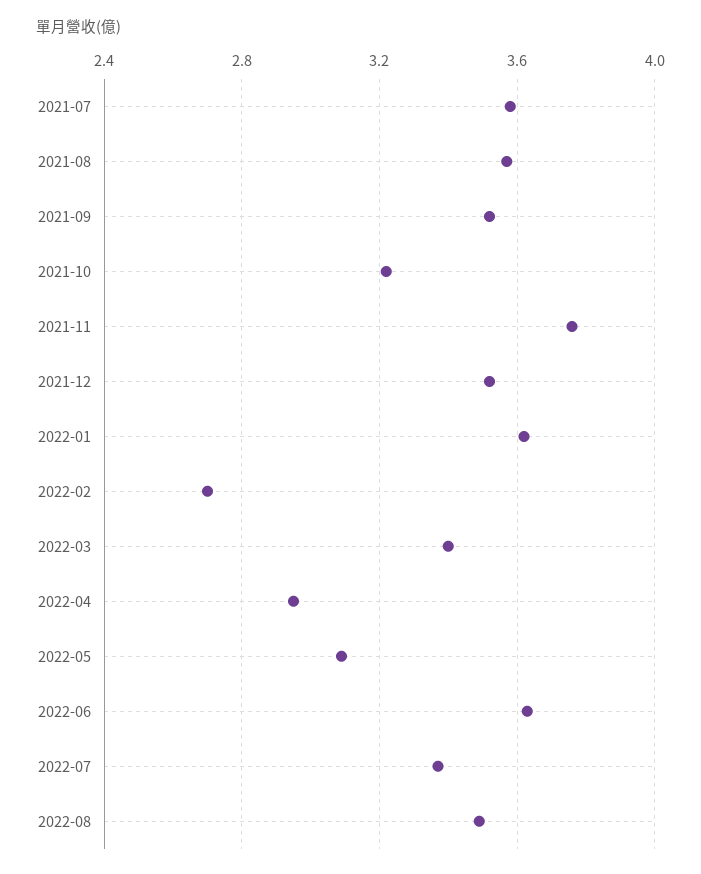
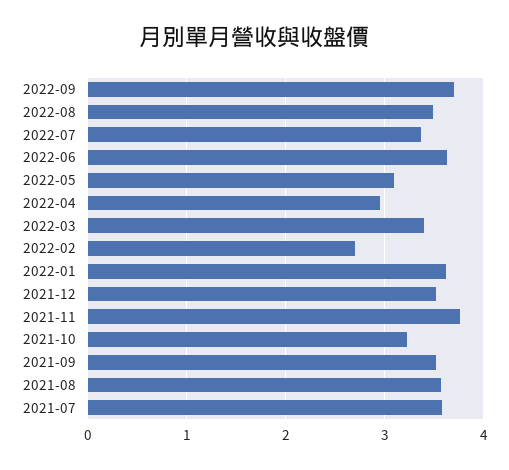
2022-09: none -> 3.7

